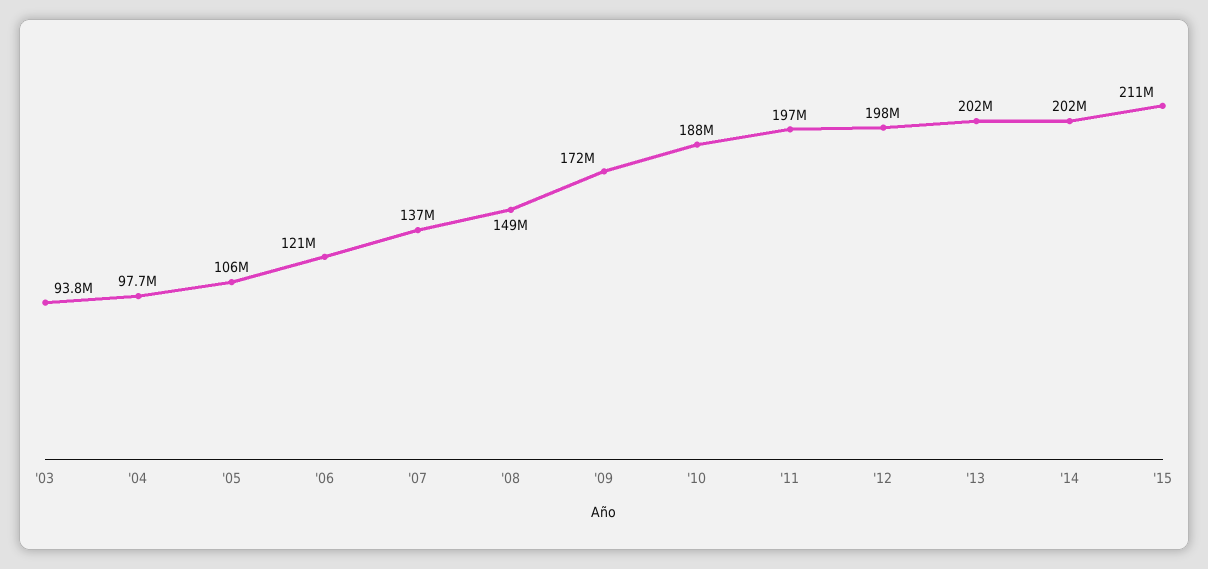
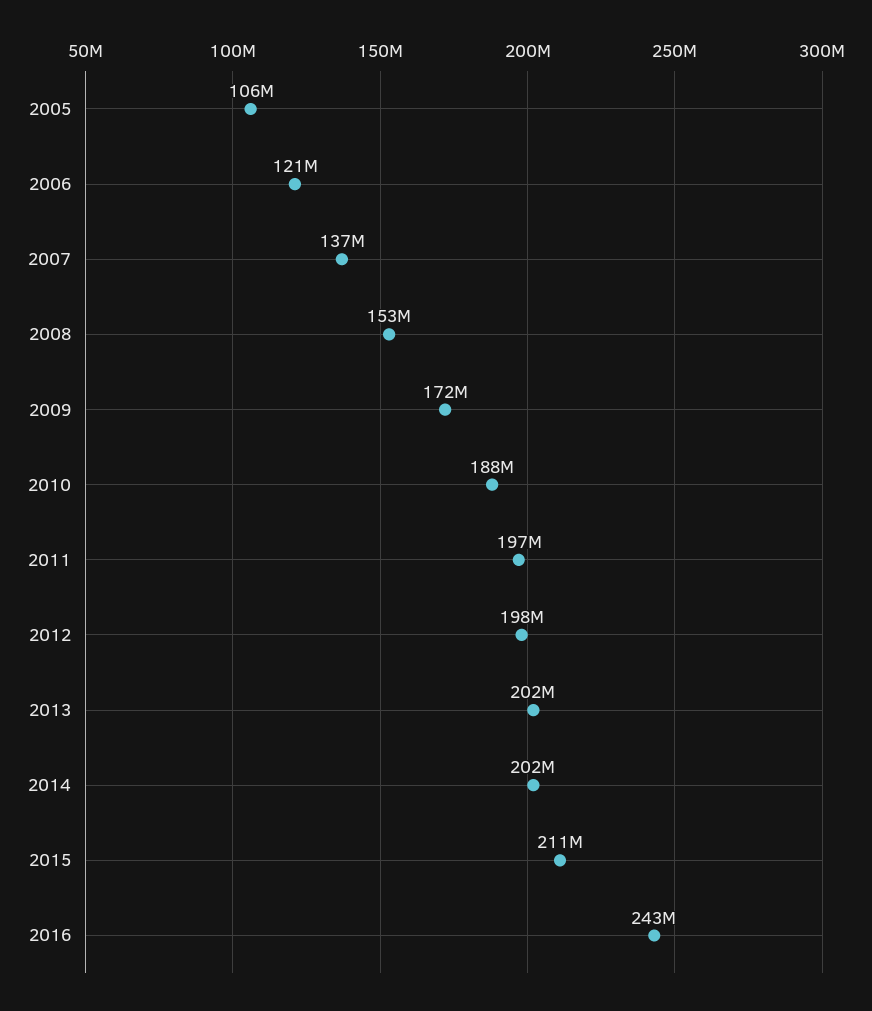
'03: 93800000 -> none
'04: 97700000 -> none
'08: 149000000 -> 153000000
2016: none -> 243000000

